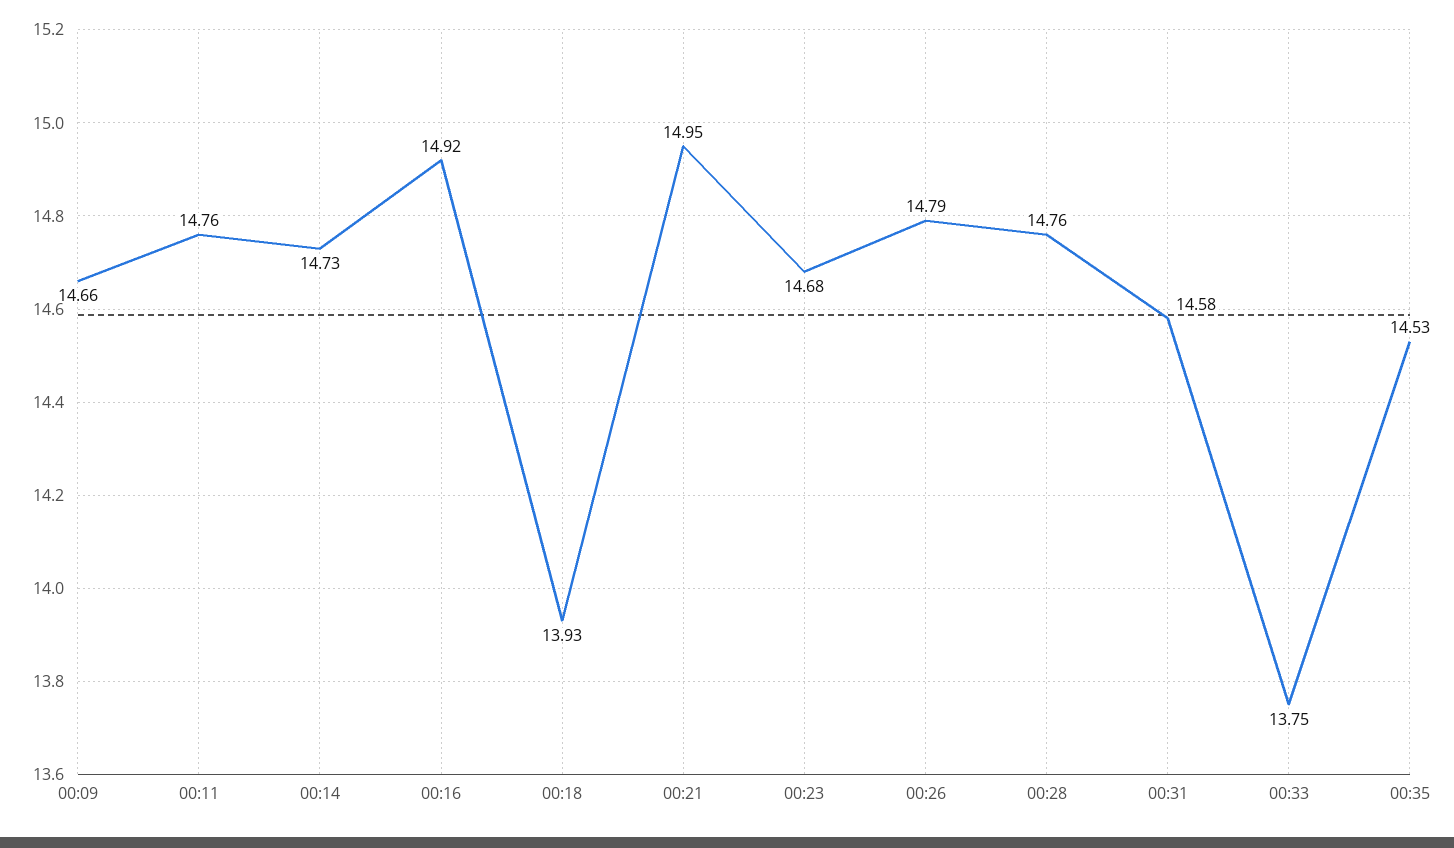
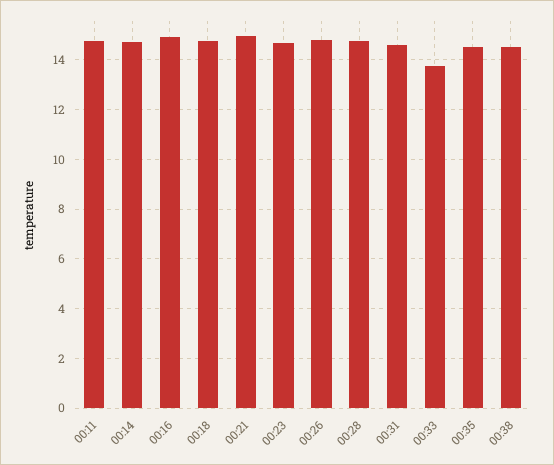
00:09: 14.66 -> none
00:18: 13.93 -> 14.75
00:38: none -> 14.5

